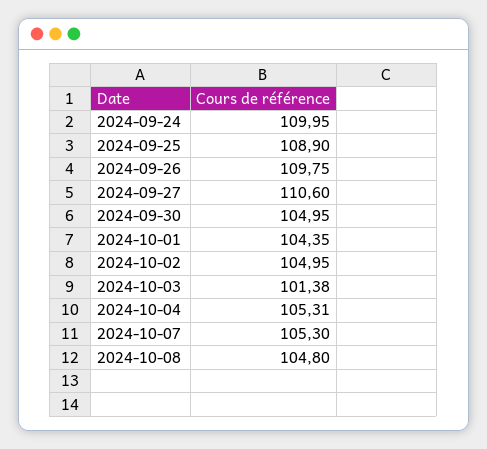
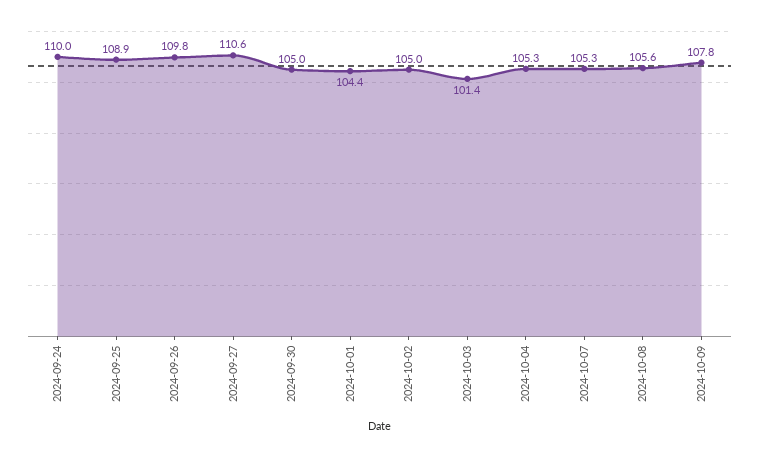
2024-10-08: 104.8 -> 105.6
2024-10-09: none -> 107.8

